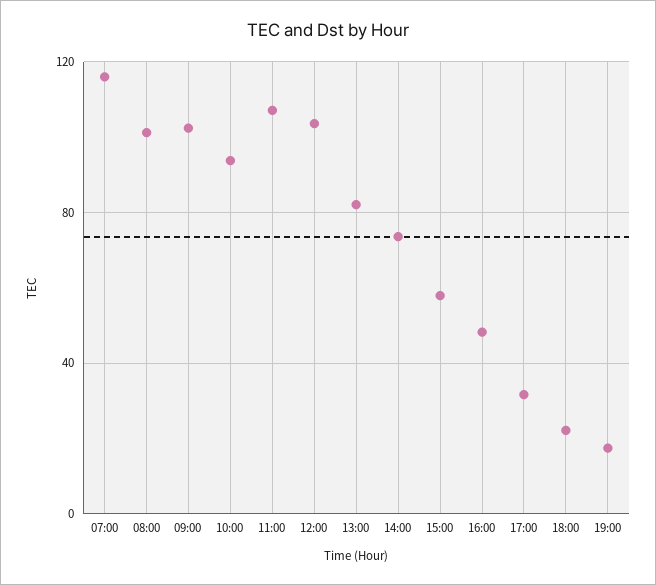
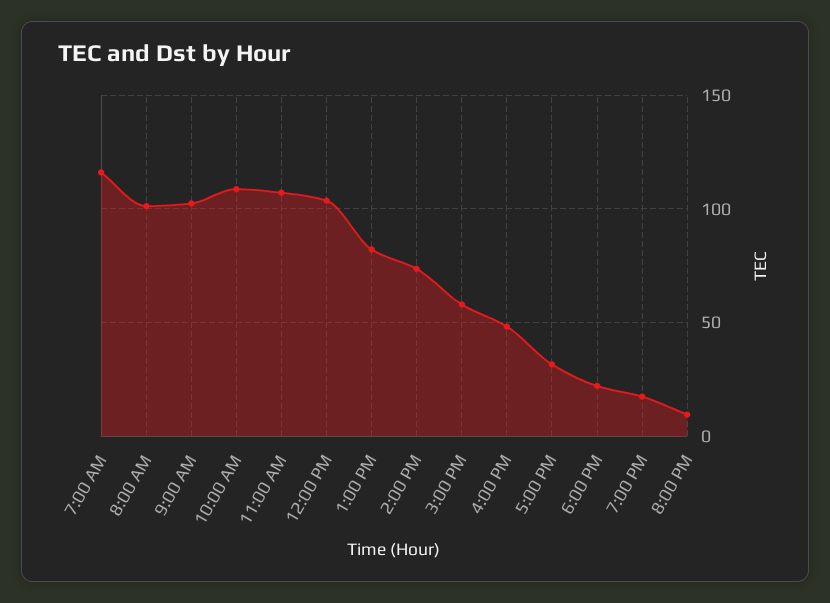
10:00: 95 -> 110
8:00 PM: none -> 10

